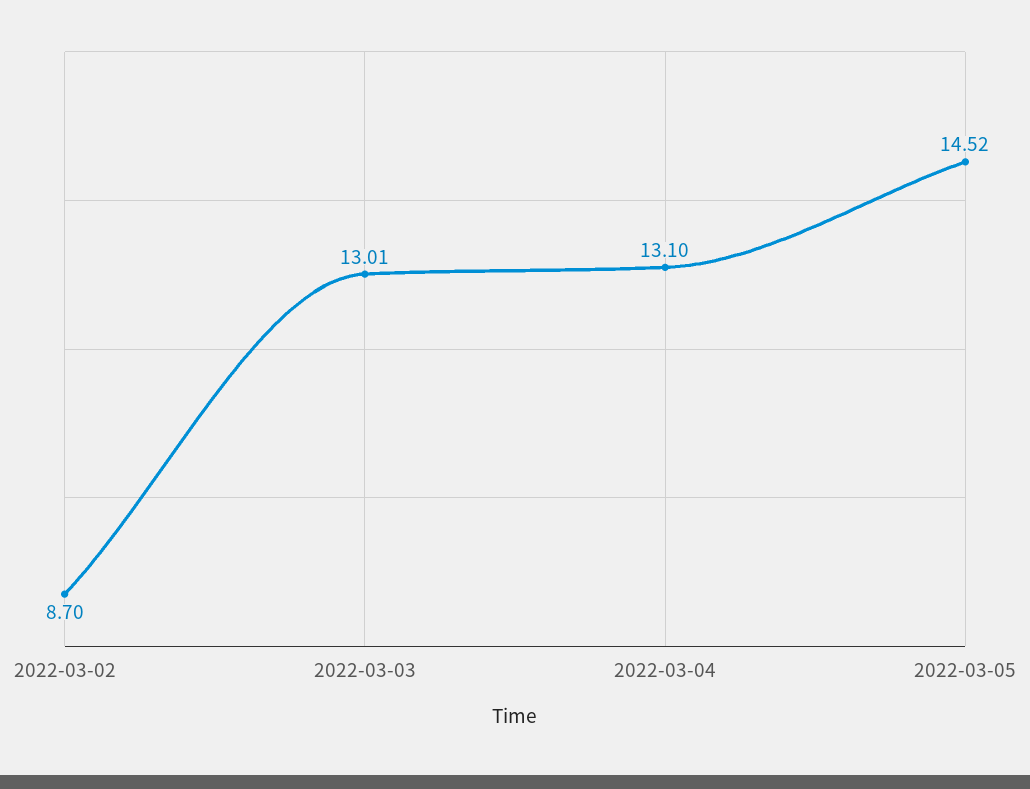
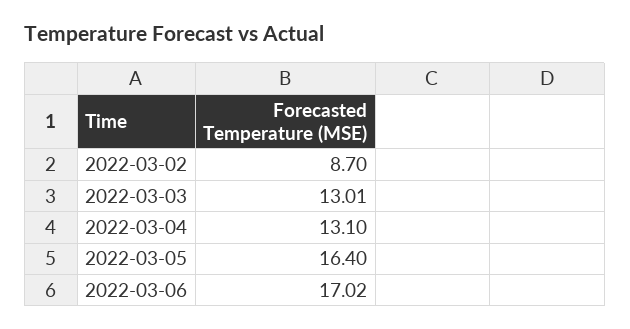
2022-03-05: 14.52 -> 16.4
2022-03-06: none -> 17.02

